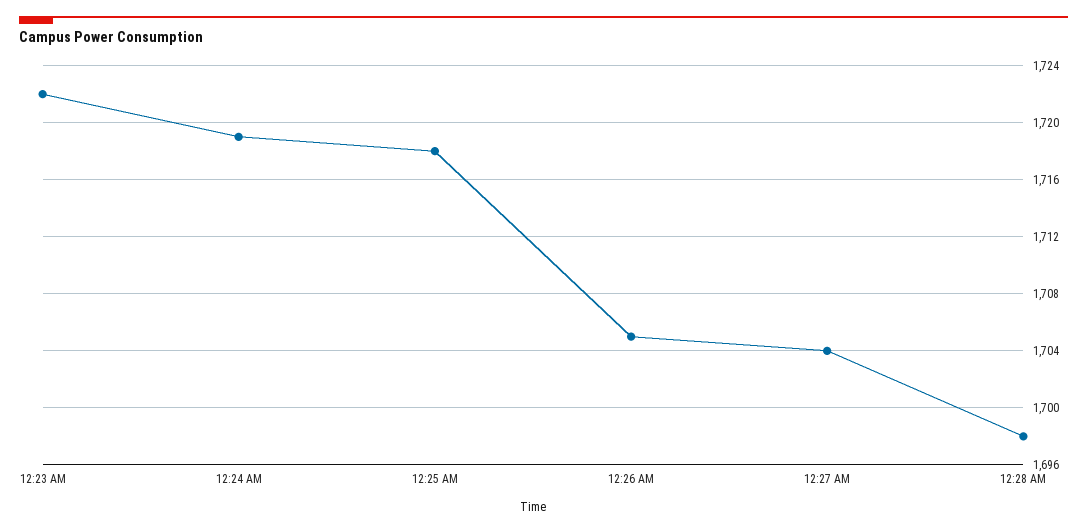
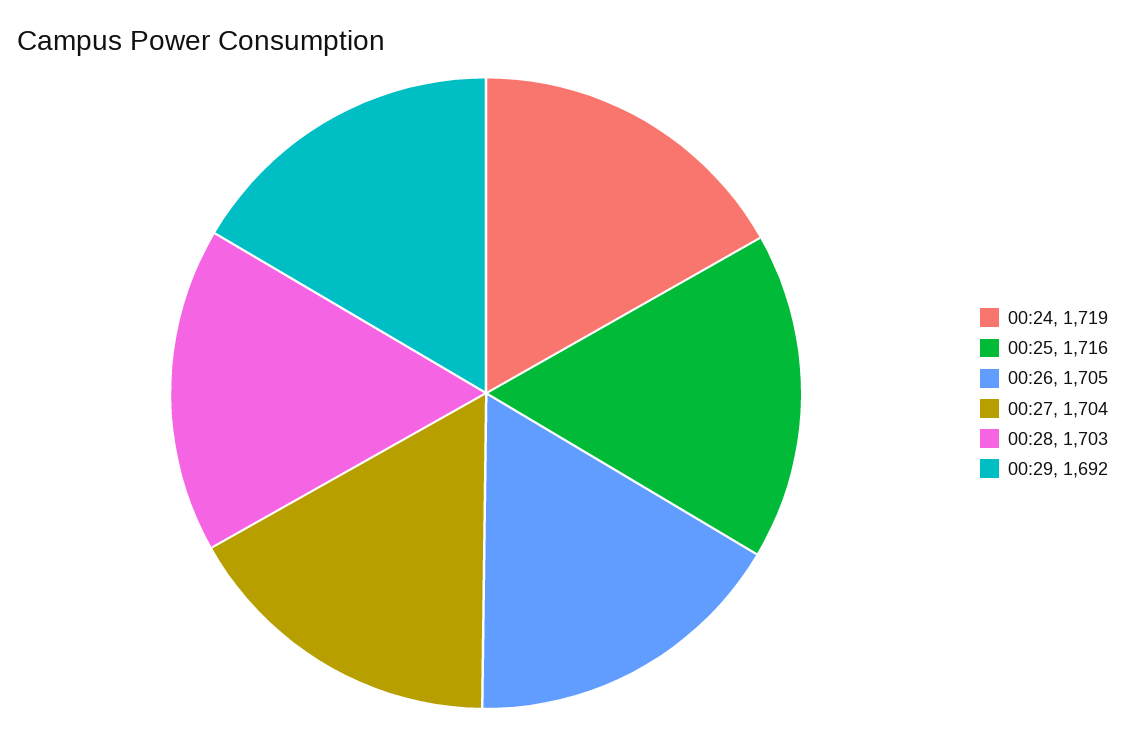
12:23 AM: 1722 -> none
12:25 AM: 1718 -> 1716
12:28 AM: 1698 -> 1703
00:29: none -> 1692

